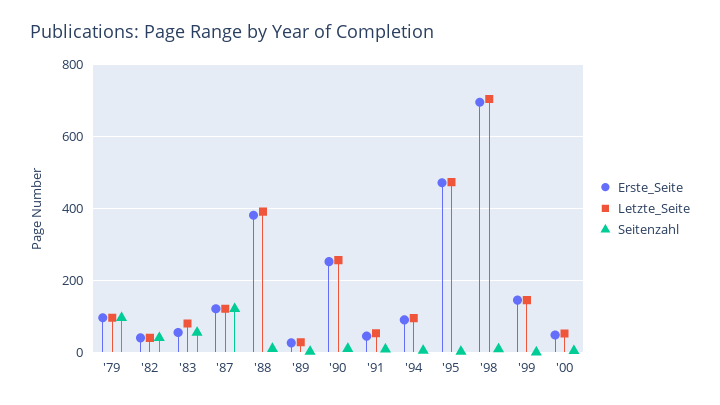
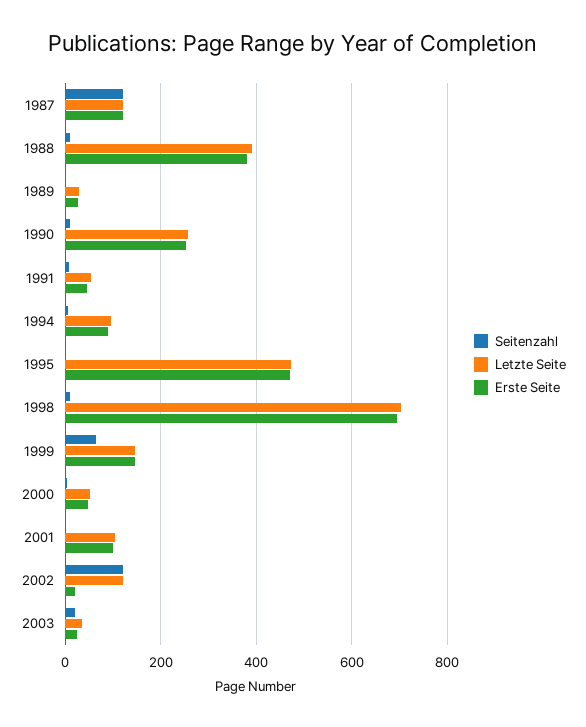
Erste_Seite, '79: 100 -> none
Letzte_Seite, '79: 100 -> none
Seitenzahl, '79: 100 -> none
Erste_Seite, '82: 40 -> none
Letzte_Seite, '82: 40 -> none
Seitenzahl, '82: 40 -> none
Erste_Seite, '83: 60 -> none
Letzte_Seite, '83: 80 -> none
Seitenzahl, '83: 60 -> none
Seitenzahl, '99: 0 -> 60
Seitenzahl, 2001: none -> 0
Letzte_Seite, 2001: none -> 100
Erste_Seite, 2001: none -> 100
Seitenzahl, 2002: none -> 120
Letzte_Seite, 2002: none -> 120
Erste_Seite, 2002: none -> 20
Seitenzahl, 2003: none -> 20
Letzte_Seite, 2003: none -> 40
Erste_Seite, 2003: none -> 20

